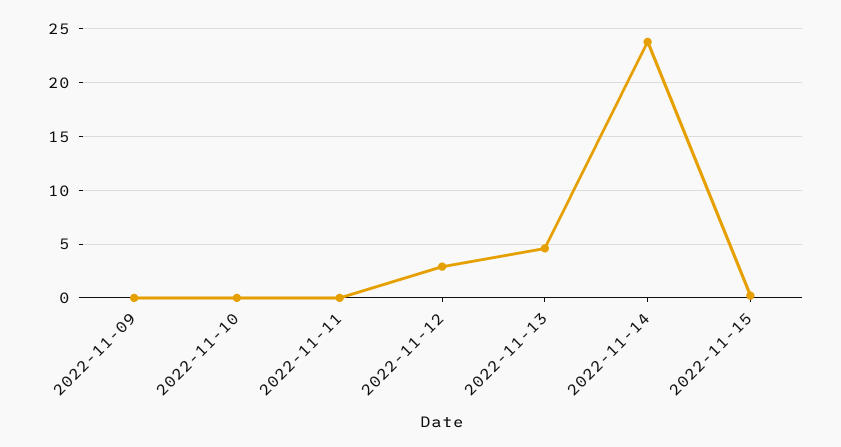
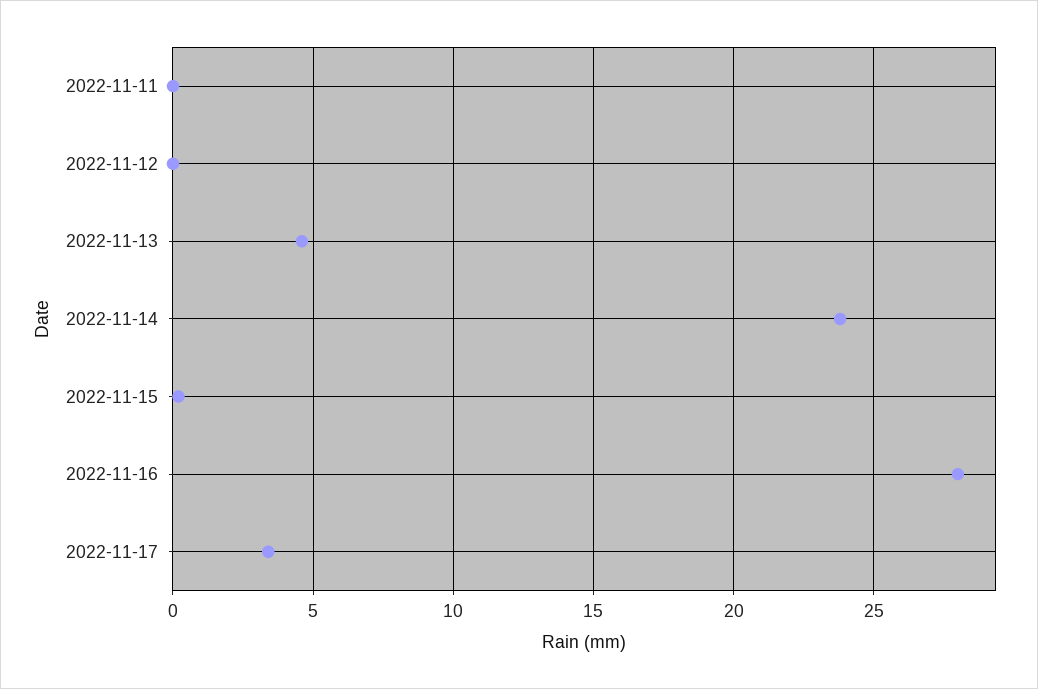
2022-11-09: 0 -> none
2022-11-10: 0 -> none
2022-11-12: 3 -> 0
2022-11-16: none -> 28
2022-11-17: none -> 3.5

